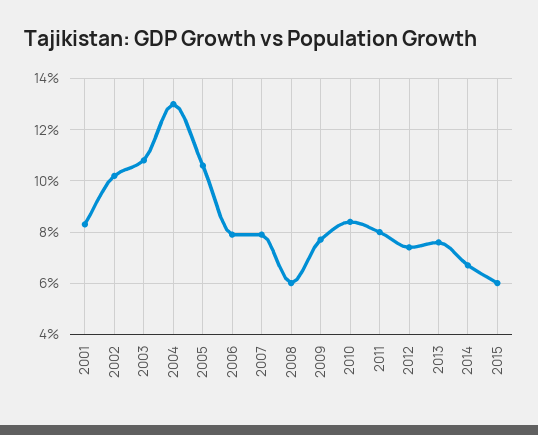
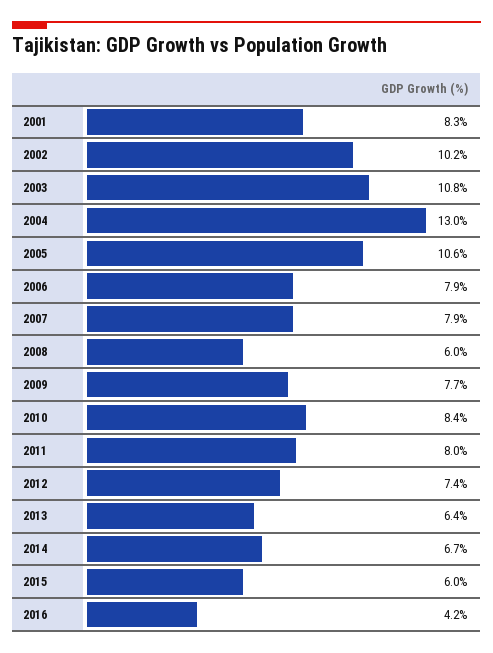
2013: 7.5 -> 6.4
2016: none -> 4.2

